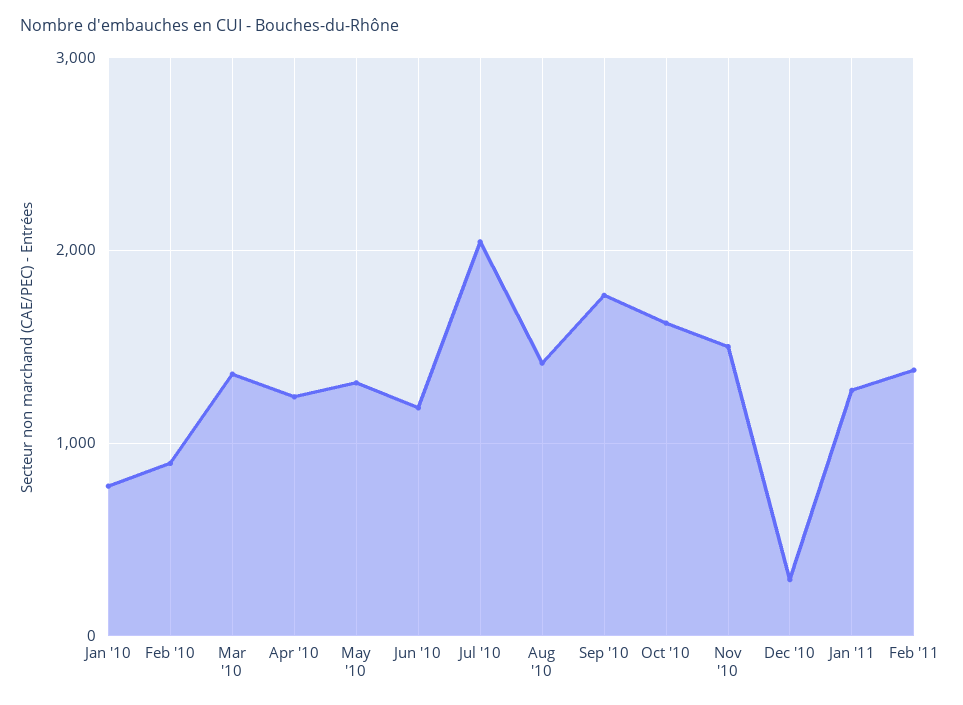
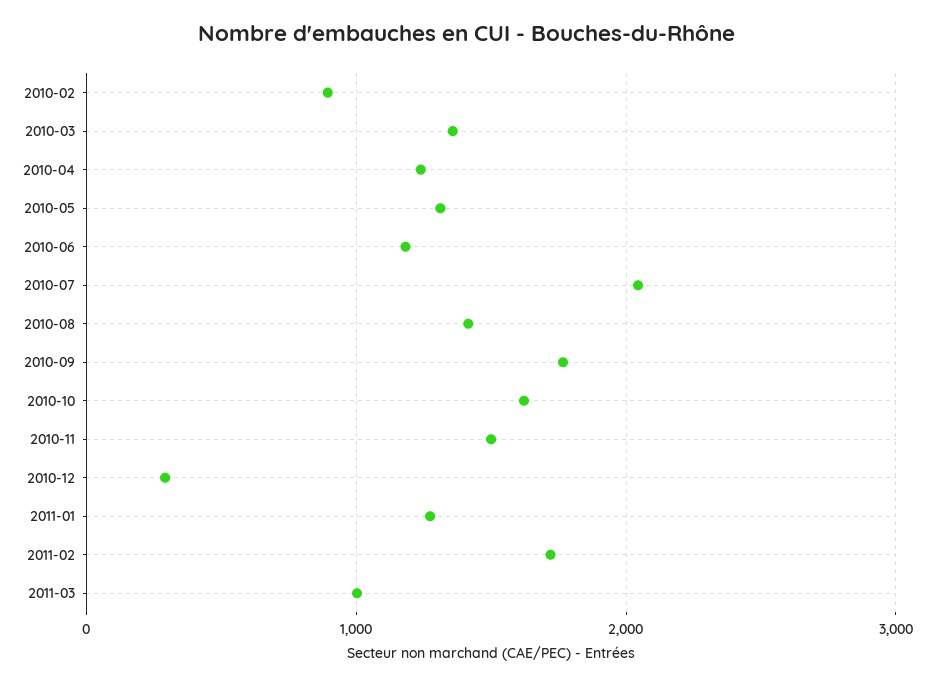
Jan '10: 800 -> none
Feb '11: 1400 -> 1700
2011-03: none -> 1000

